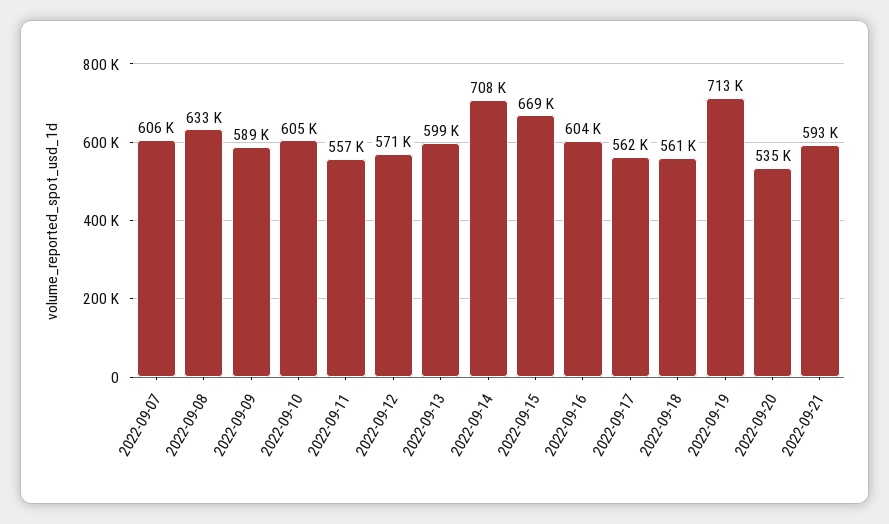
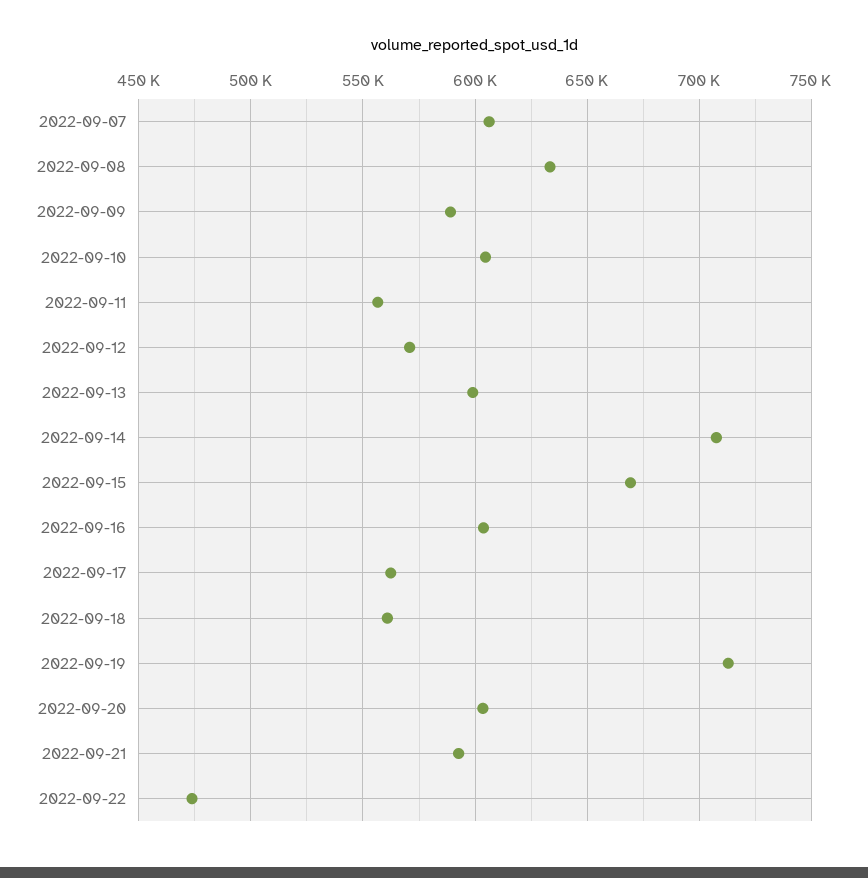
2022-09-20: 535000 -> 605000
2022-09-22: none -> 475000

